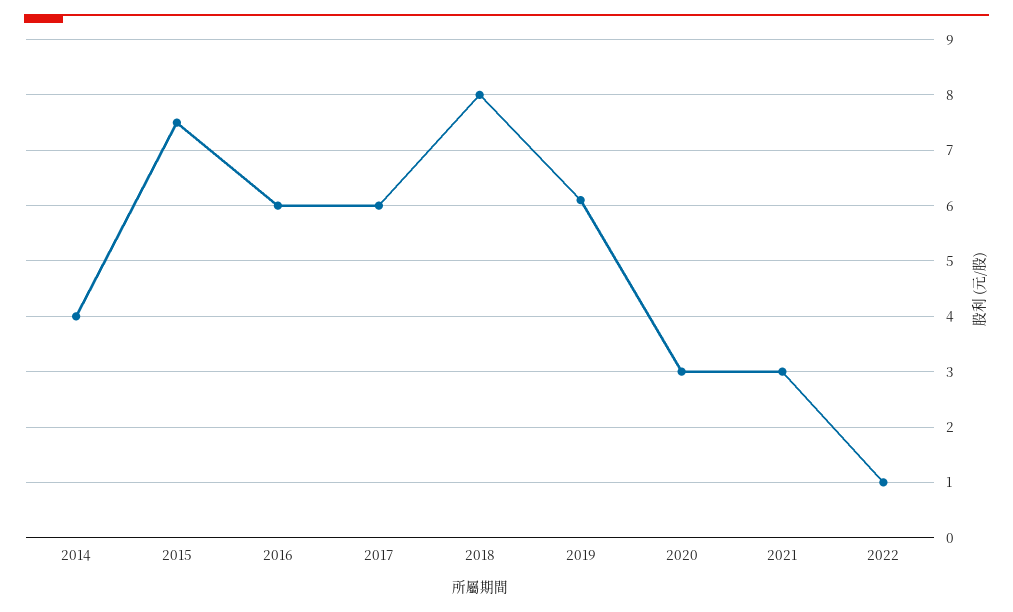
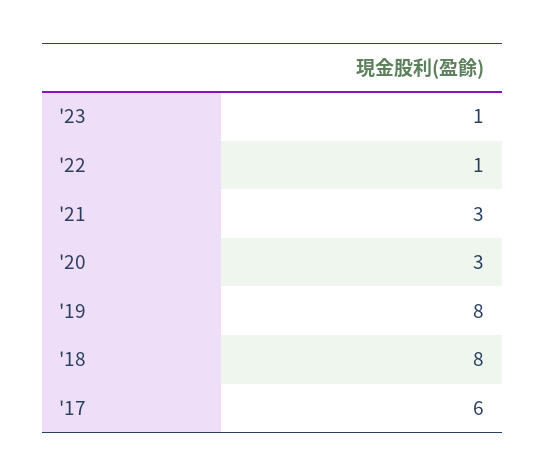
2014: 4 -> none
2015: 7.5 -> none
2016: 6 -> none
2019: 6 -> 8
'23: none -> 1

